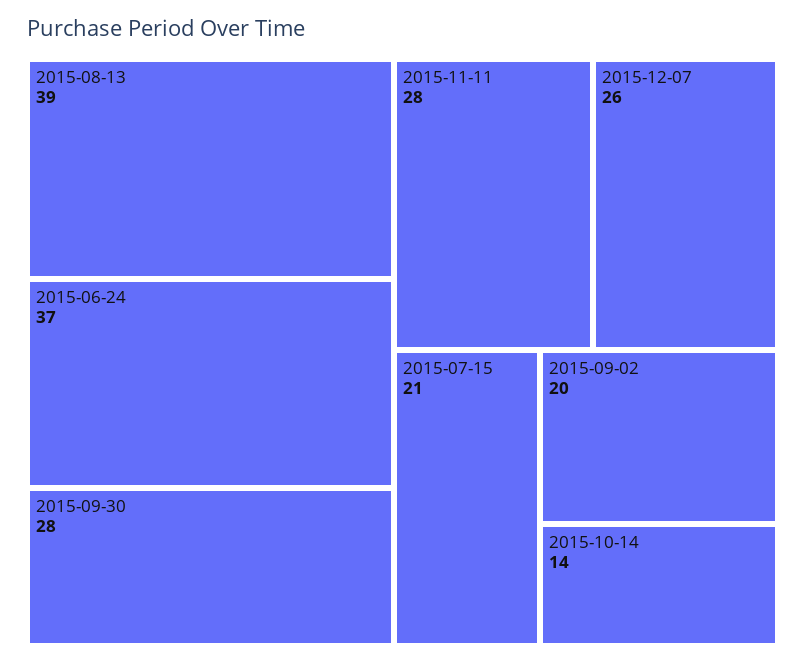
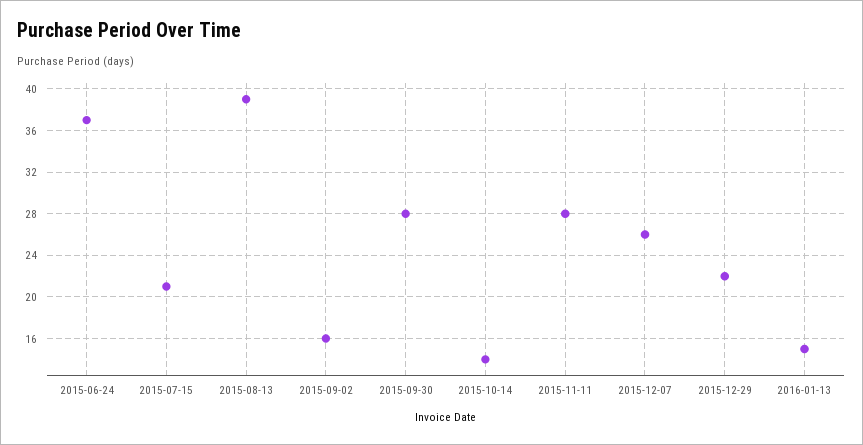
2015-09-02: 20 -> 16
2015-12-29: none -> 22
2016-01-13: none -> 15

